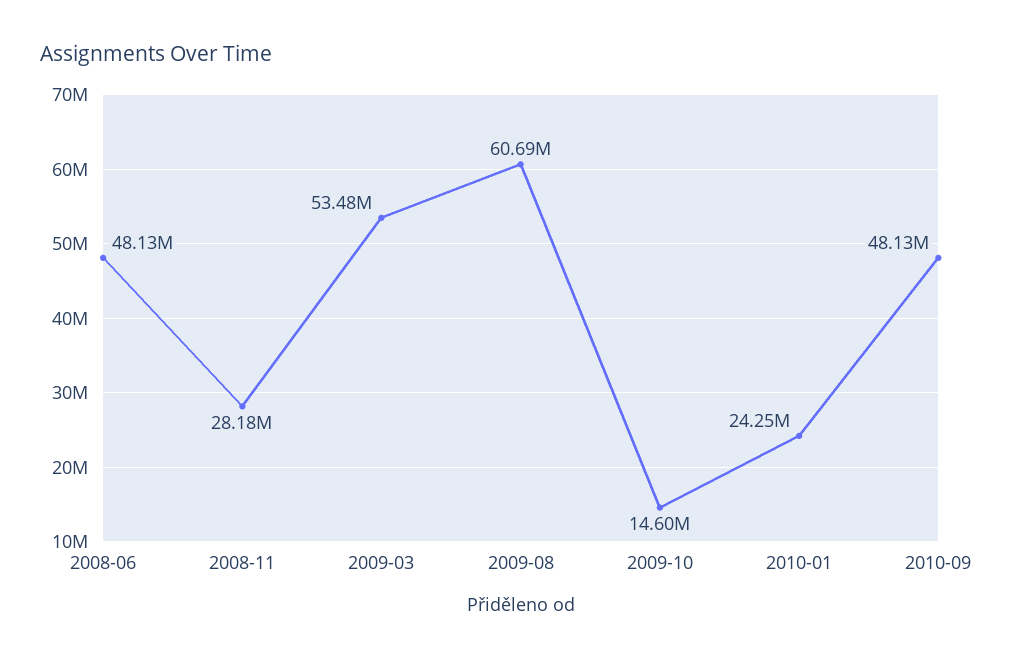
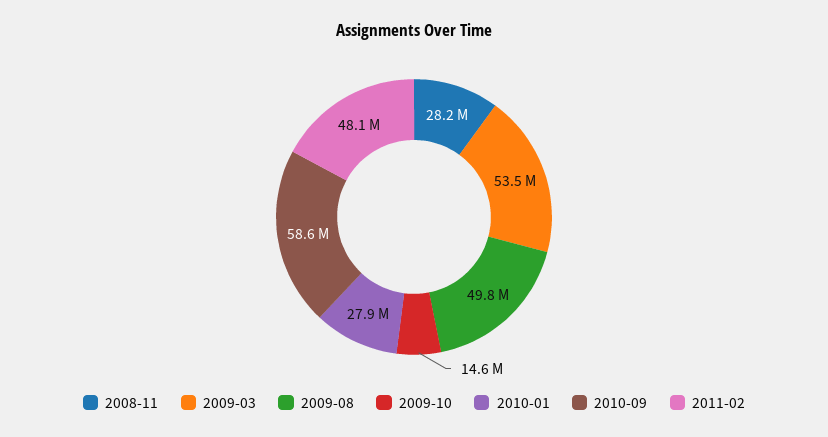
2008-06: 48130000 -> none
2009-08: 60690000 -> 49800000
2010-01: 24250000 -> 27900000
2010-09: 48130000 -> 58600000
2011-02: none -> 48100000

